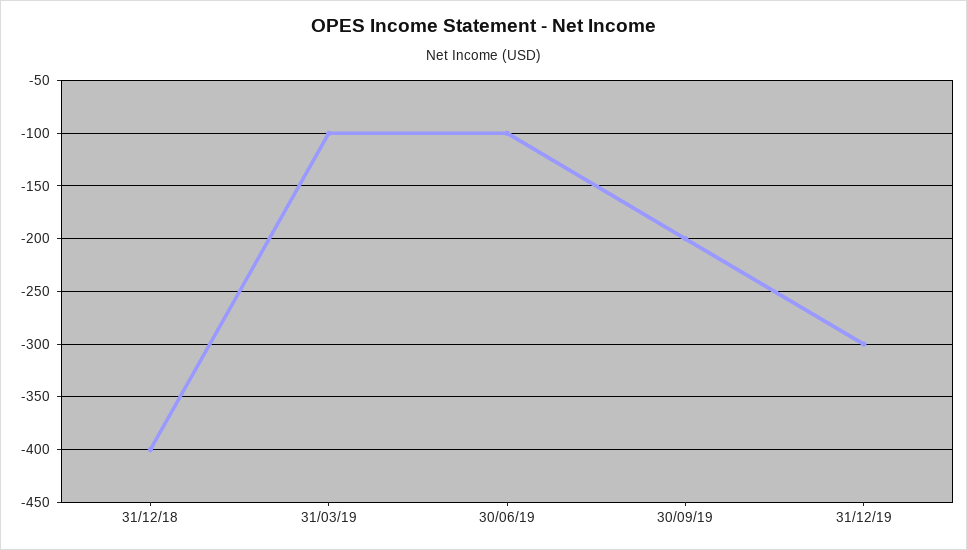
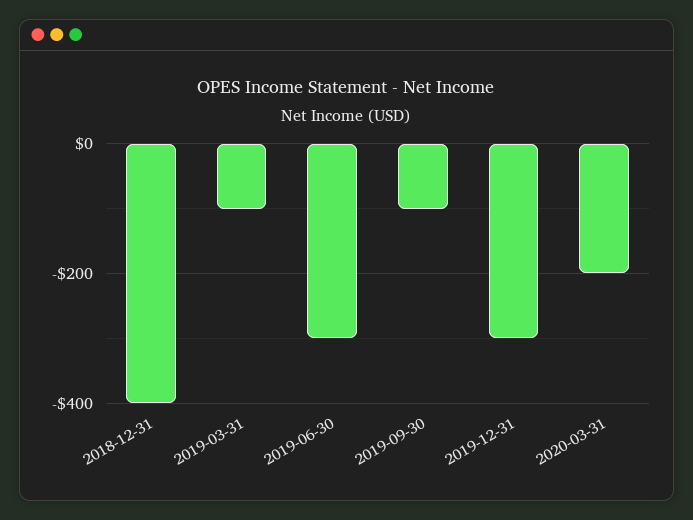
30/06/19: -100 -> -300
30/09/19: -200 -> -100
2020-03-31: none -> -200

